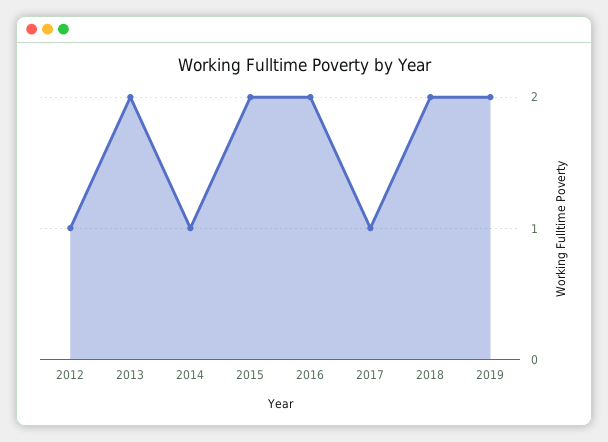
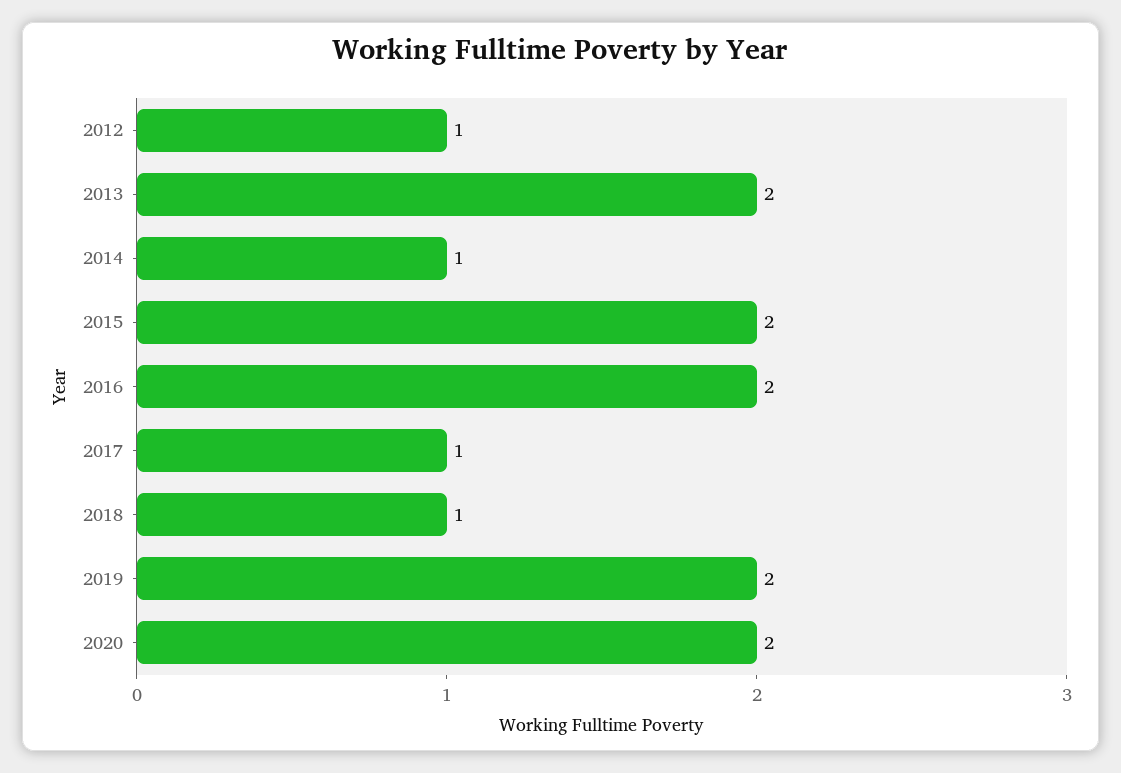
2018: 2 -> 1
2020: none -> 2

